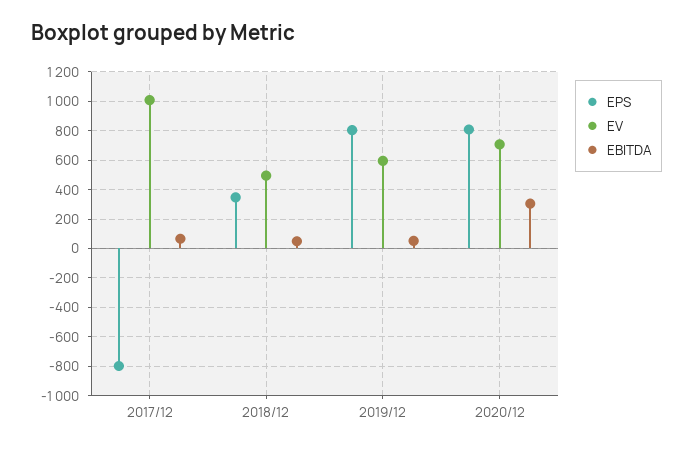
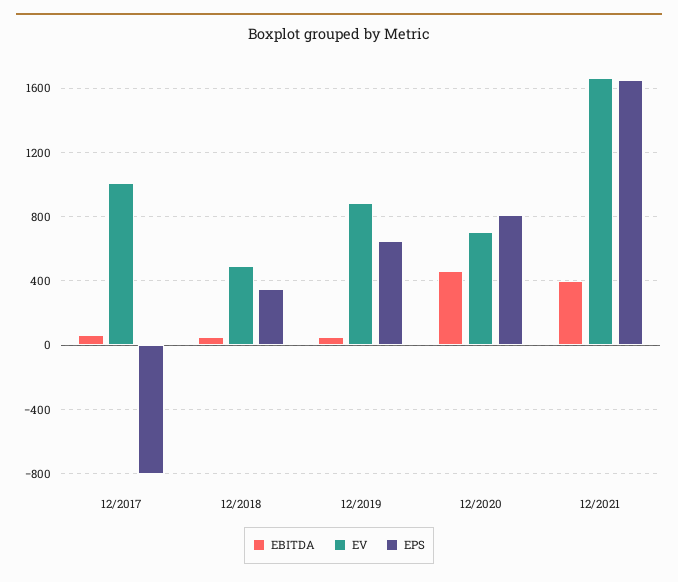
EPS, 2019/12: 800 -> 650
EV, 2019/12: 600 -> 900
EBITDA, 2020/12: 300 -> 450
EBITDA, 12/2021: none -> 400
EV, 12/2021: none -> 1650
EPS, 12/2021: none -> 1650

